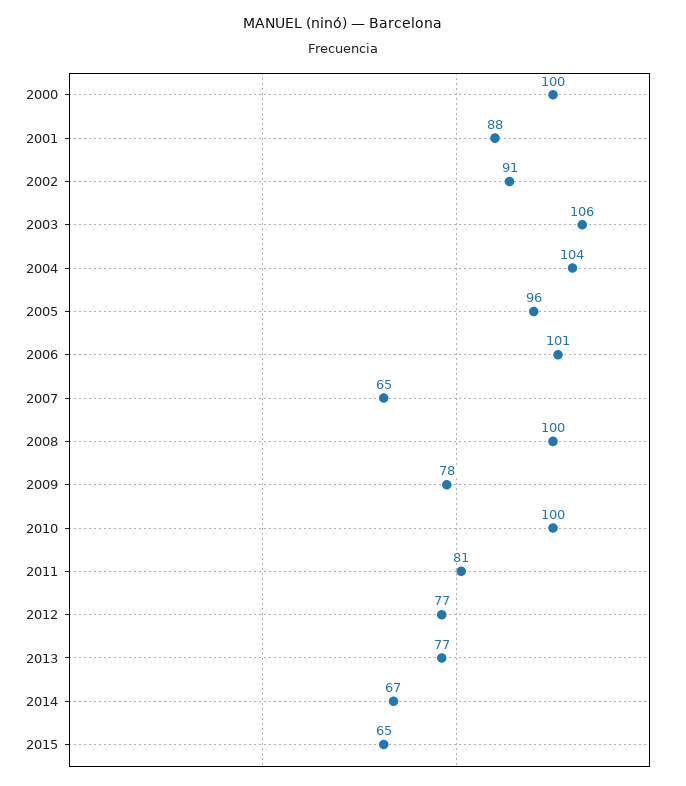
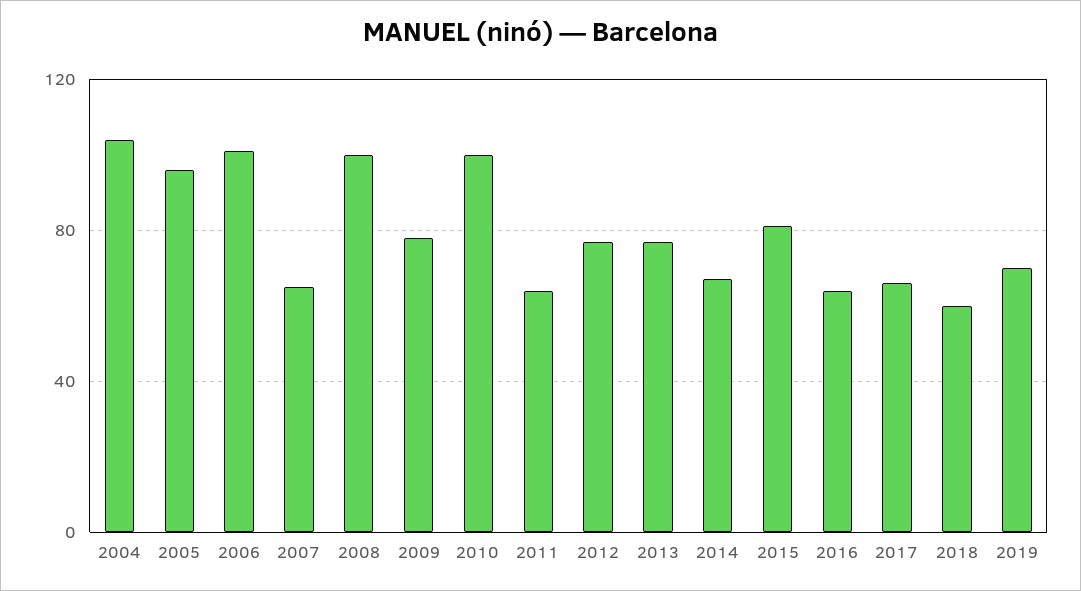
2000: 100 -> none
2001: 88 -> none
2002: 91 -> none
2003: 106 -> none
2011: 81 -> 65
2015: 65 -> 80
2016: none -> 65
2017: none -> 65
2018: none -> 60
2019: none -> 70

